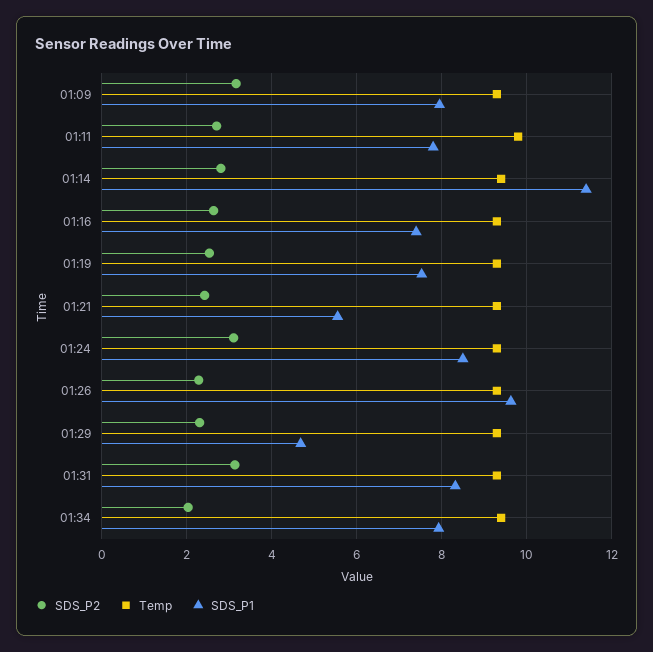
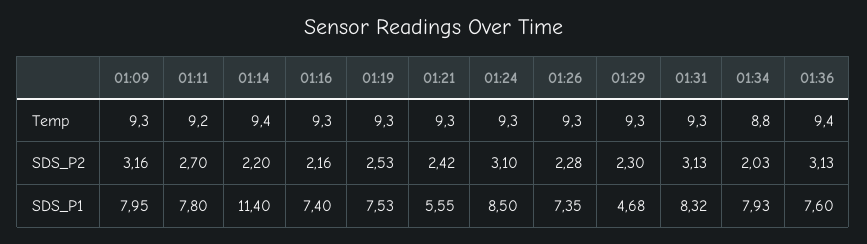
Temp, 01:11: 9.8 -> 9.2
SDS_P2, 01:14: 2.8 -> 2.2
SDS_P2, 01:16: 2.6 -> 2.16
SDS_P1, 01:26: 9.6 -> 7.35
Temp, 01:34: 9.4 -> 8.8
Temp, 01:36: none -> 9.4
SDS_P2, 01:36: none -> 3.13
SDS_P1, 01:36: none -> 7.6

